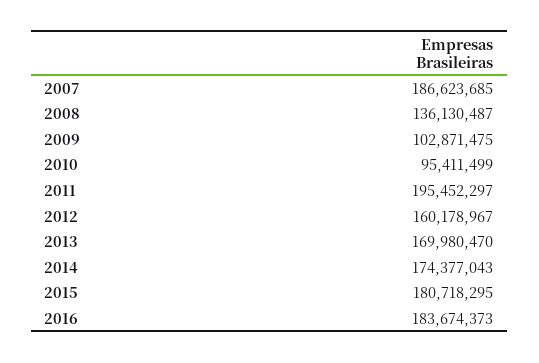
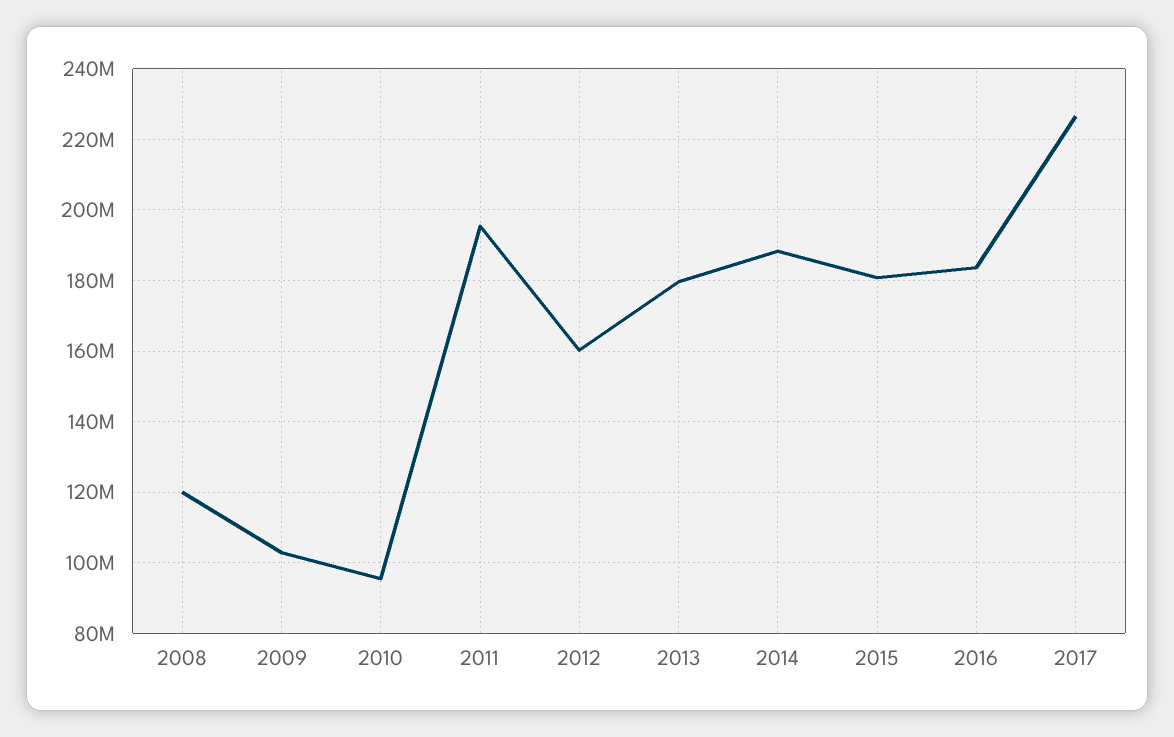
2007: 186623685 -> none
2008: 136130487 -> 120000000
2013: 169980470 -> 180000000
2014: 174377043 -> 188000000
2017: none -> 226000000

